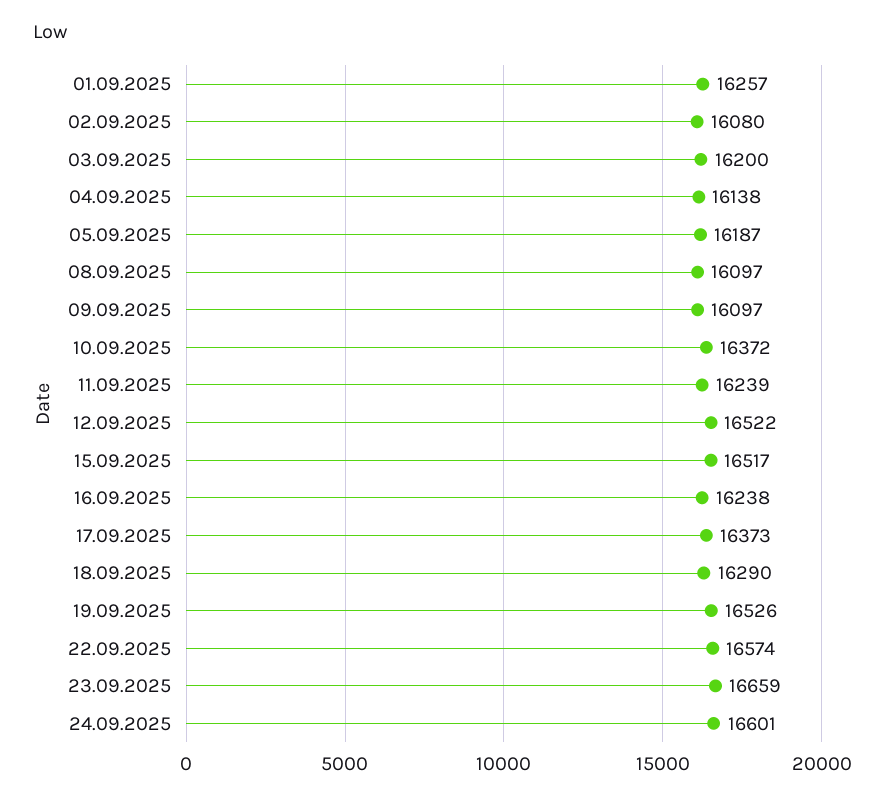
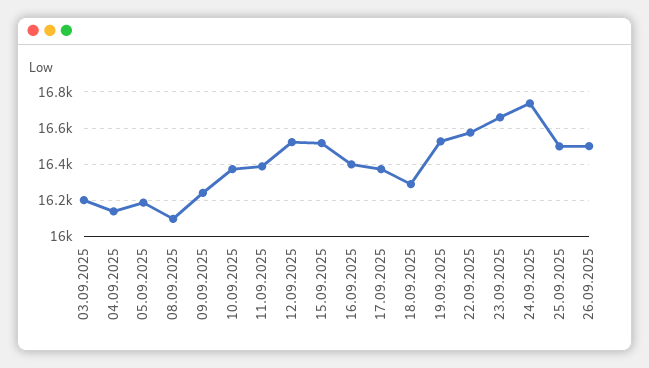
01.09.2025: 16257 -> none
02.09.2025: 16080 -> none
09.09.2025: 16097 -> 16250
11.09.2025: 16239 -> 16400
16.09.2025: 16238 -> 16400
24.09.2025: 16601 -> 16750
25.09.2025: none -> 16500
26.09.2025: none -> 16500

